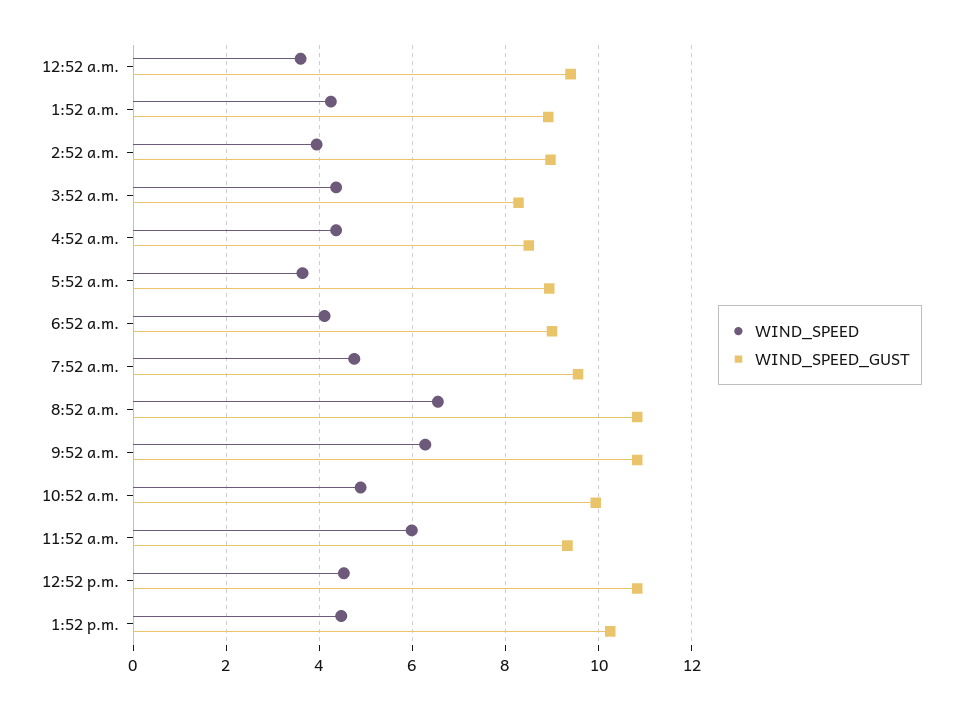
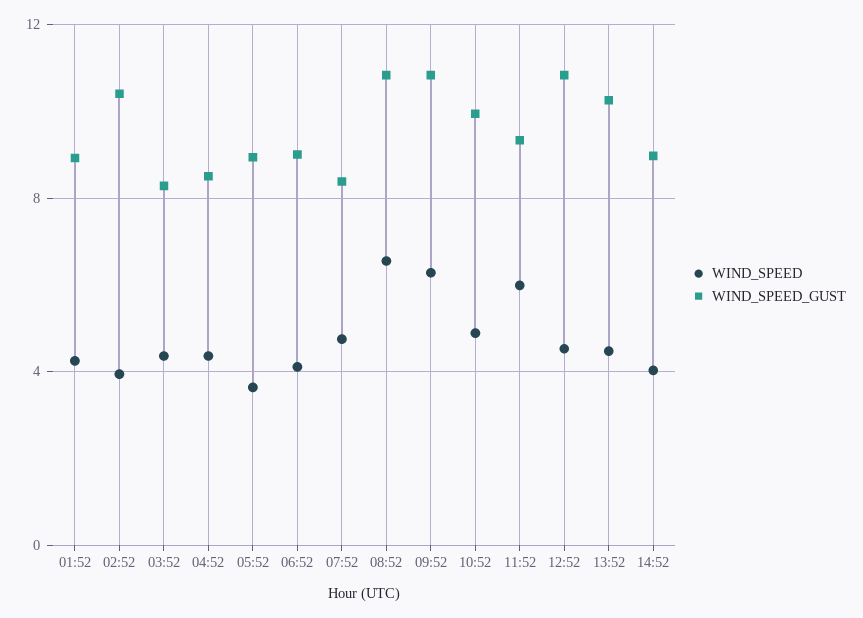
WIND_SPEED, 12:52 a.m.: 3.6 -> none
WIND_SPEED_GUST, 12:52 a.m.: 9.4 -> none
WIND_SPEED_GUST, 2:52 a.m.: 9 -> 10.5
WIND_SPEED_GUST, 7:52 a.m.: 9.6 -> 8.5
WIND_SPEED, 14:52: none -> 4
WIND_SPEED_GUST, 14:52: none -> 9

